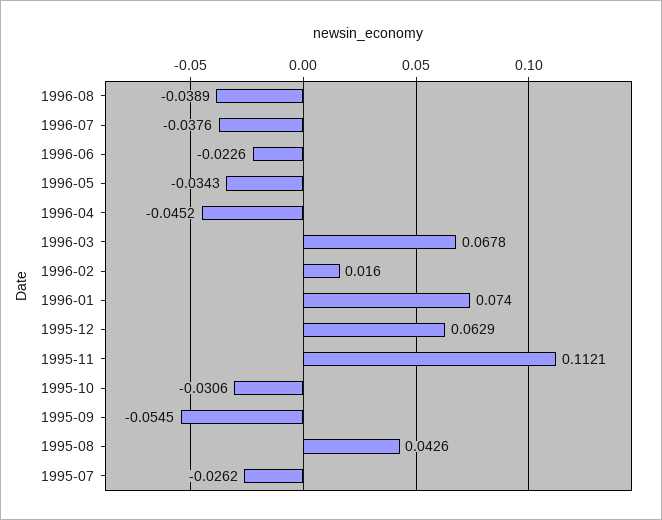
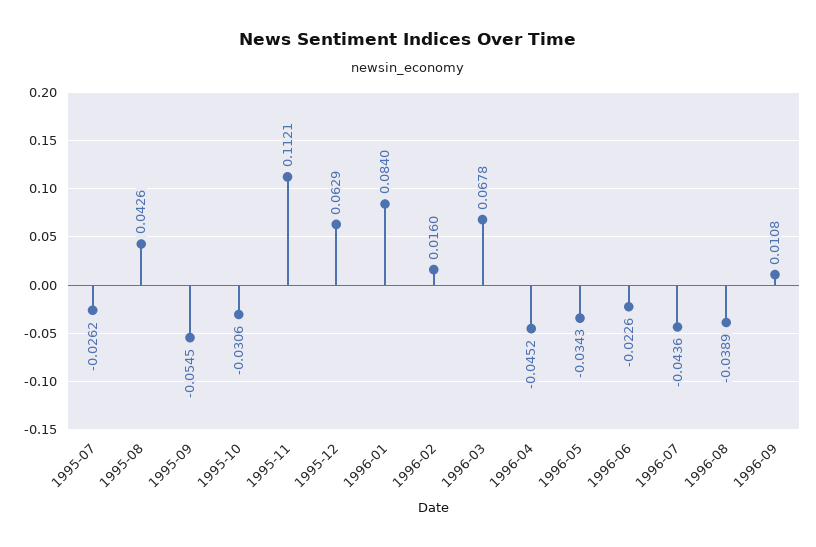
1996-07: -0.0376 -> -0.0436
1996-01: 0.074 -> 0.084
1996-09: none -> 0.0108

